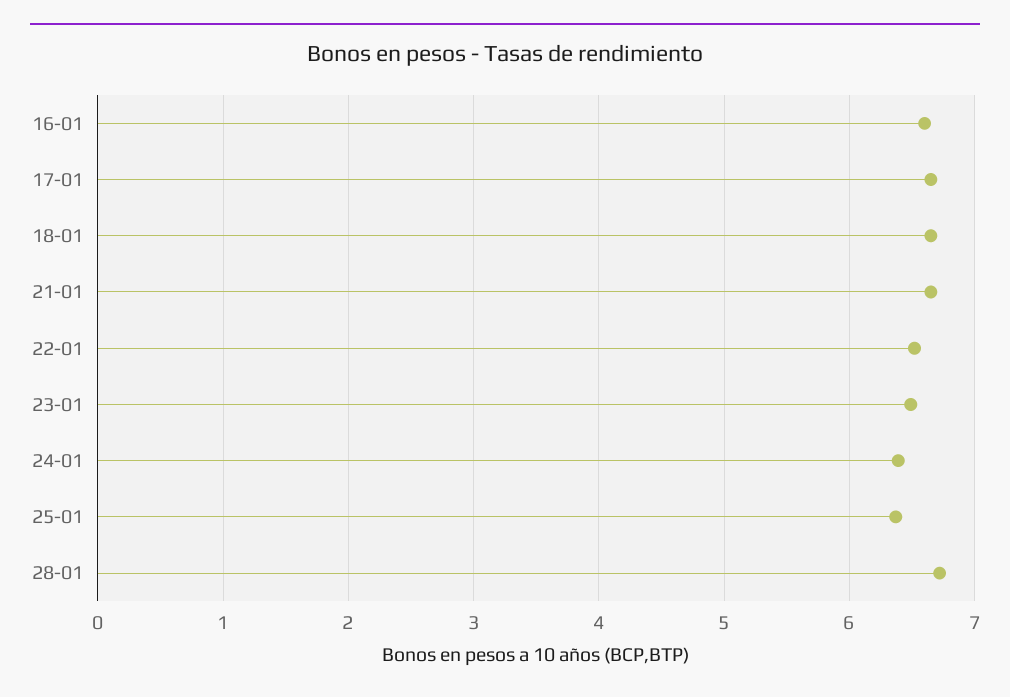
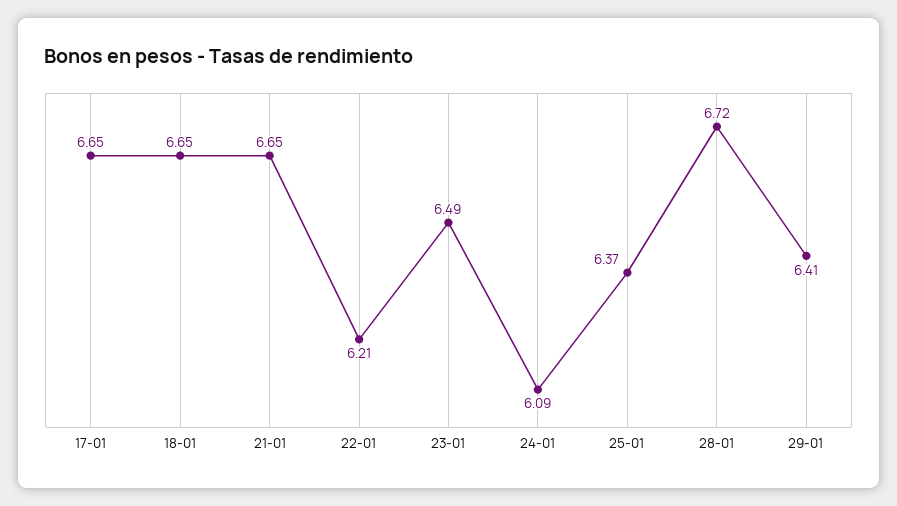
16-01: 6.6 -> none
22-01: 6.5 -> 6.21
24-01: 6.4 -> 6.09
29-01: none -> 6.41

